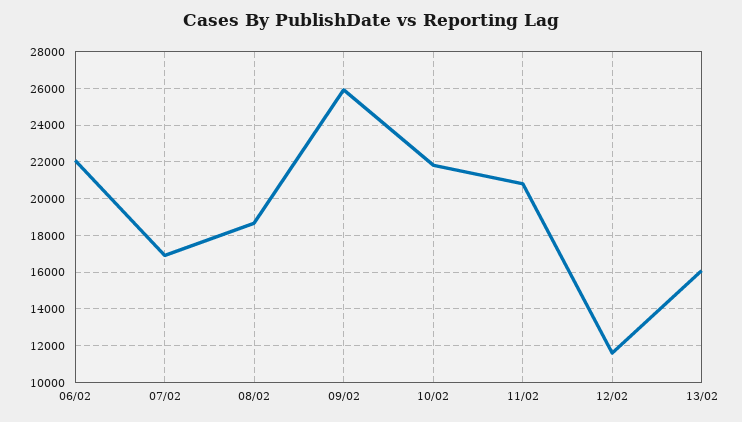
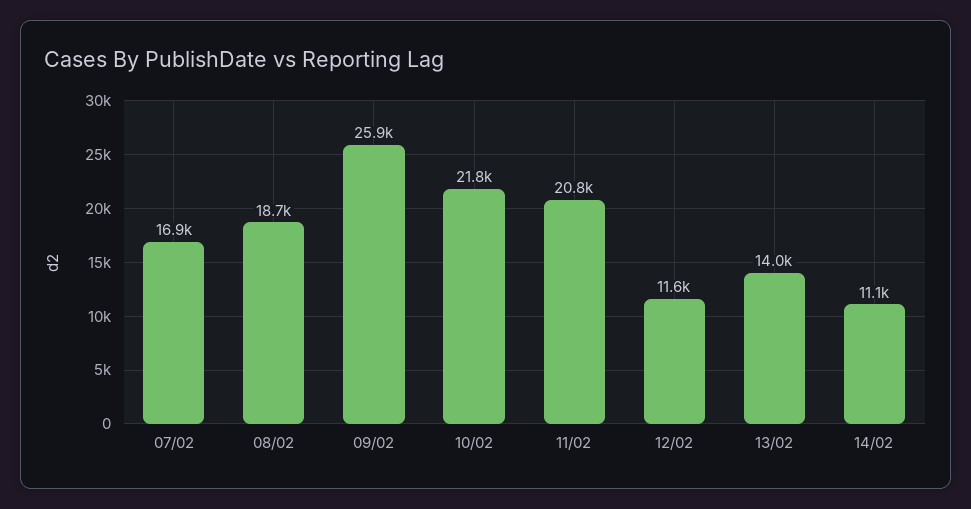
06/02: 22000 -> none
13/02: 16000 -> 14000
14/02: none -> 11100

